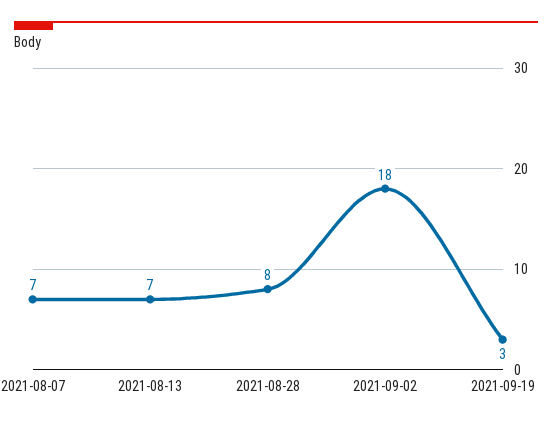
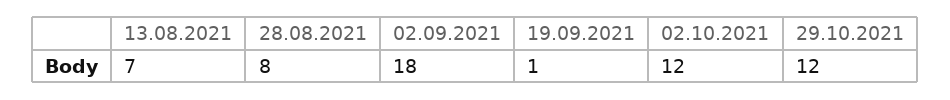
2021-08-07: 7 -> none
2021-09-19: 3 -> 1
02.10.2021: none -> 12
29.10.2021: none -> 12

